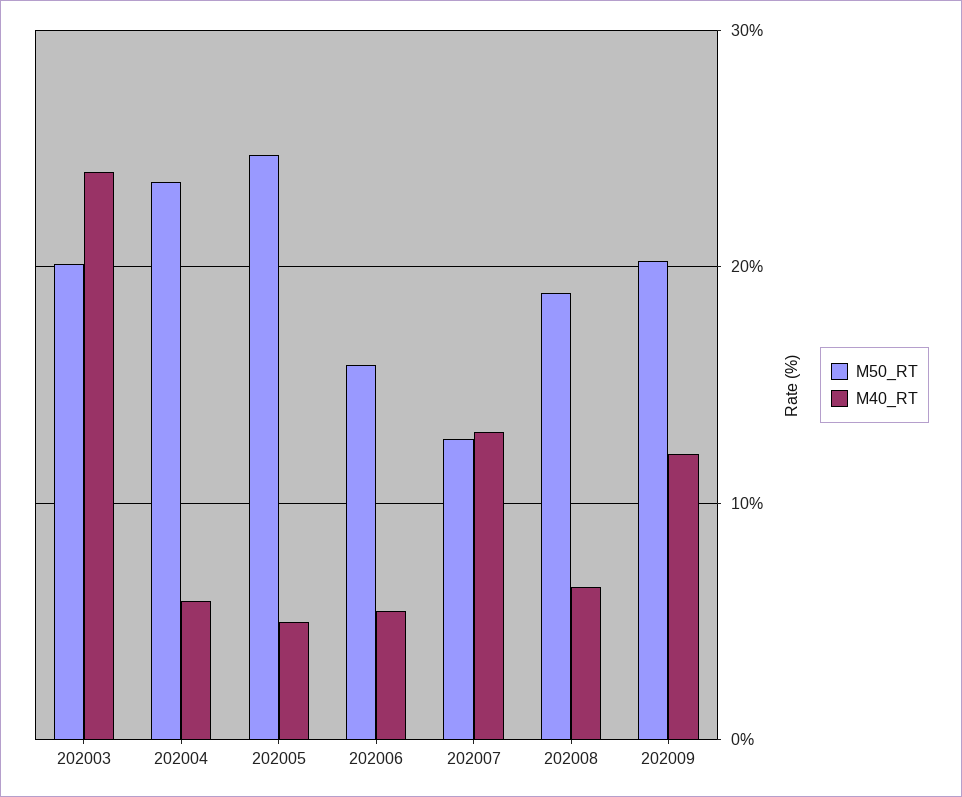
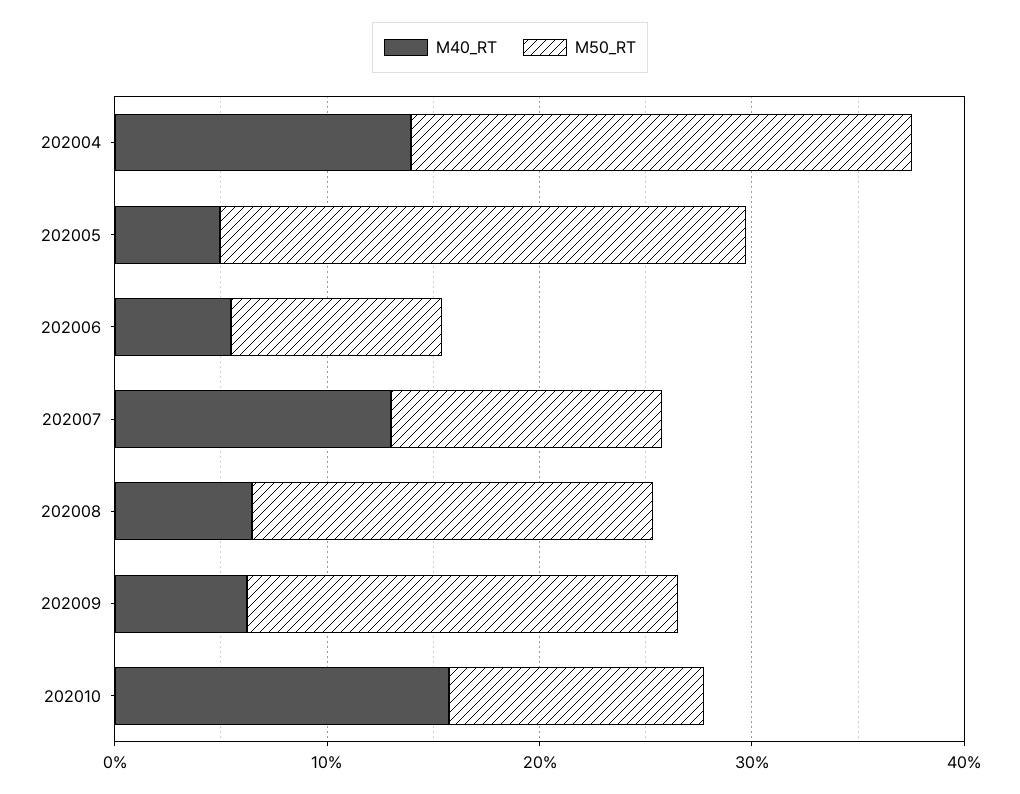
M50_RT, 202003: 20 -> none
M40_RT, 202003: 24 -> none
M40_RT, 202004: 6 -> 14
M50_RT, 202006: 16 -> 10
M40_RT, 202009: 12 -> 6
M40_RT, 202010: none -> 16
M50_RT, 202010: none -> 12

